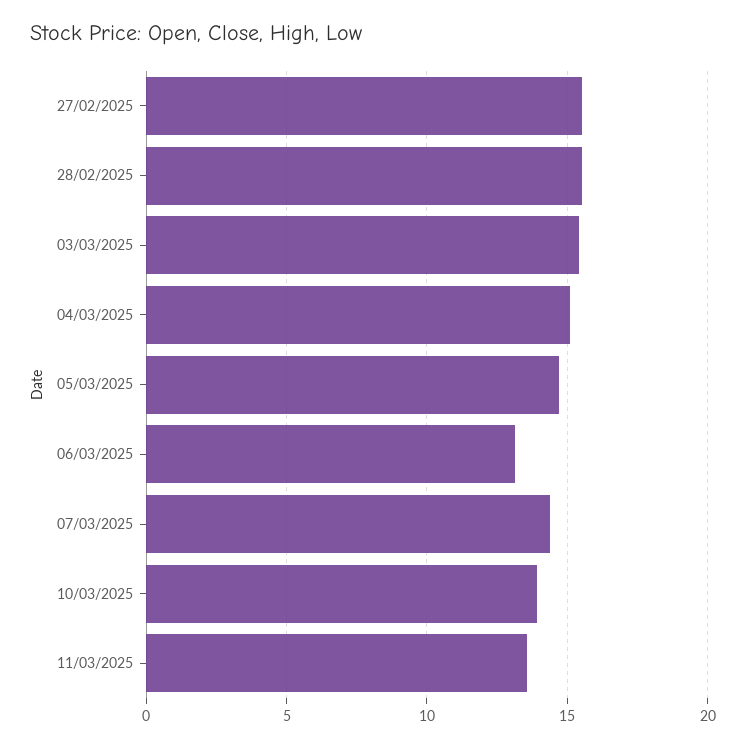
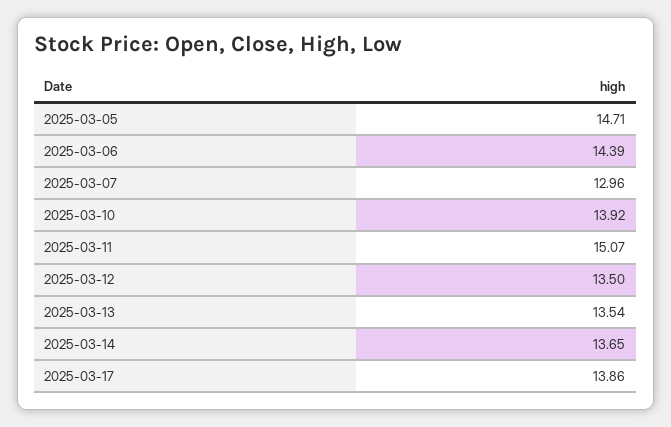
27/02/2025: 15.5 -> none
28/02/2025: 15.5 -> none
03/03/2025: 15.5 -> none
04/03/2025: 15 -> none
06/03/2025: 13 -> 14.39
07/03/2025: 14.5 -> 12.96
11/03/2025: 13.5 -> 15.07
2025-03-12: none -> 13.5
2025-03-13: none -> 13.54
2025-03-14: none -> 13.65
2025-03-17: none -> 13.86

